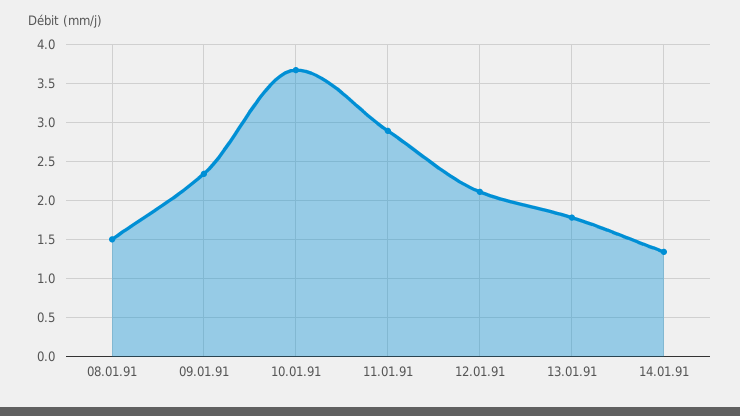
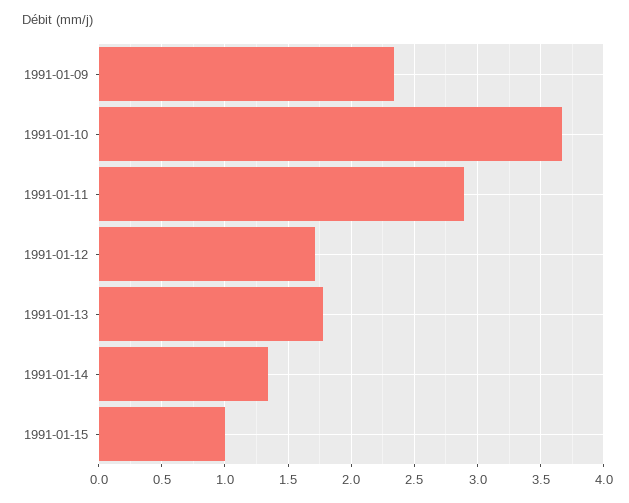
08.01.91: 1.5 -> none
12.01.91: 2.1 -> 1.7
1991-01-15: none -> 1

